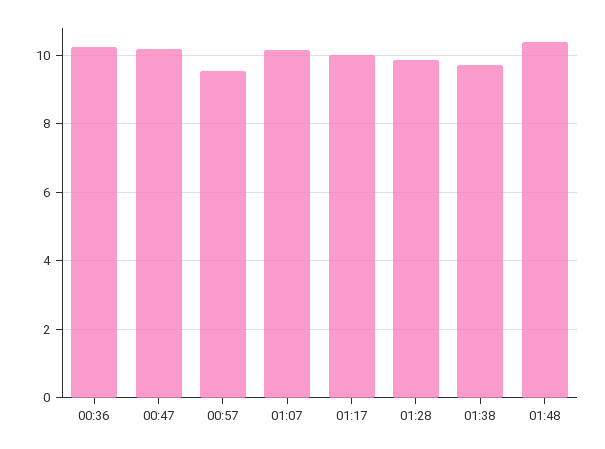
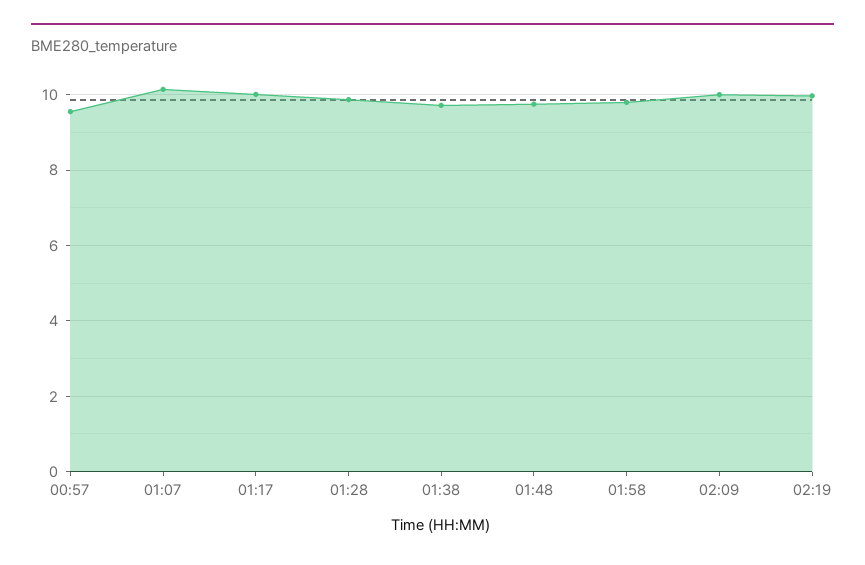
00:36: 10.2 -> none
00:47: 10.2 -> none
01:48: 10.4 -> 9.8
01:58: none -> 9.8
02:09: none -> 10
02:19: none -> 10

